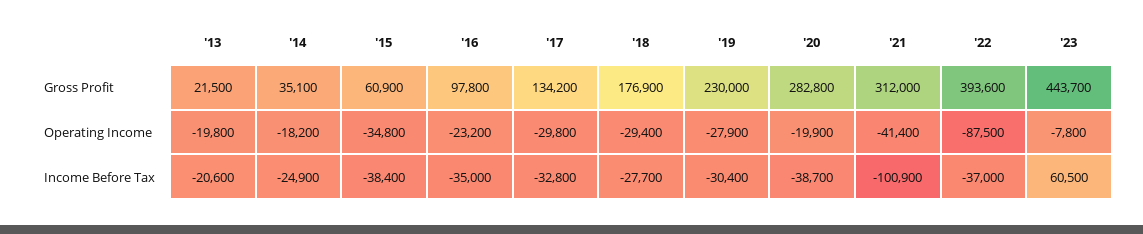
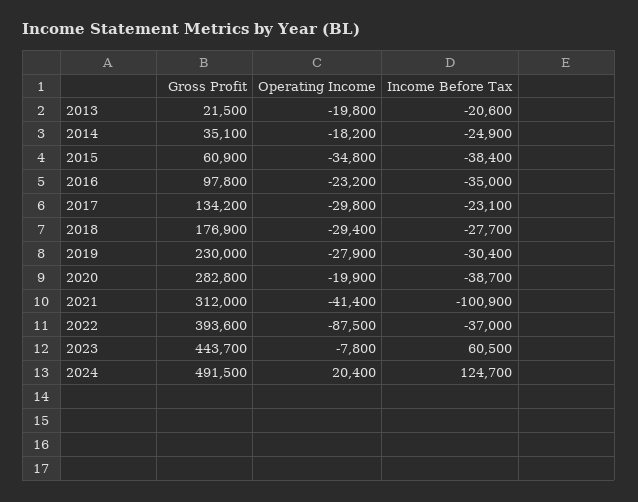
'17, Income Before Tax: -32800 -> -23100
2024, Gross Profit: none -> 491500
2024, Operating Income: none -> 20400
2024, Income Before Tax: none -> 124700

